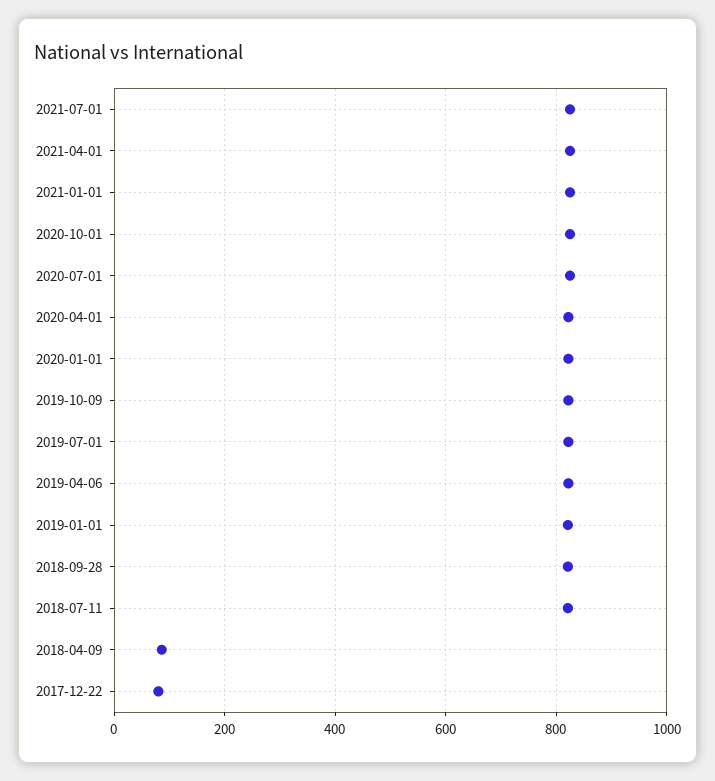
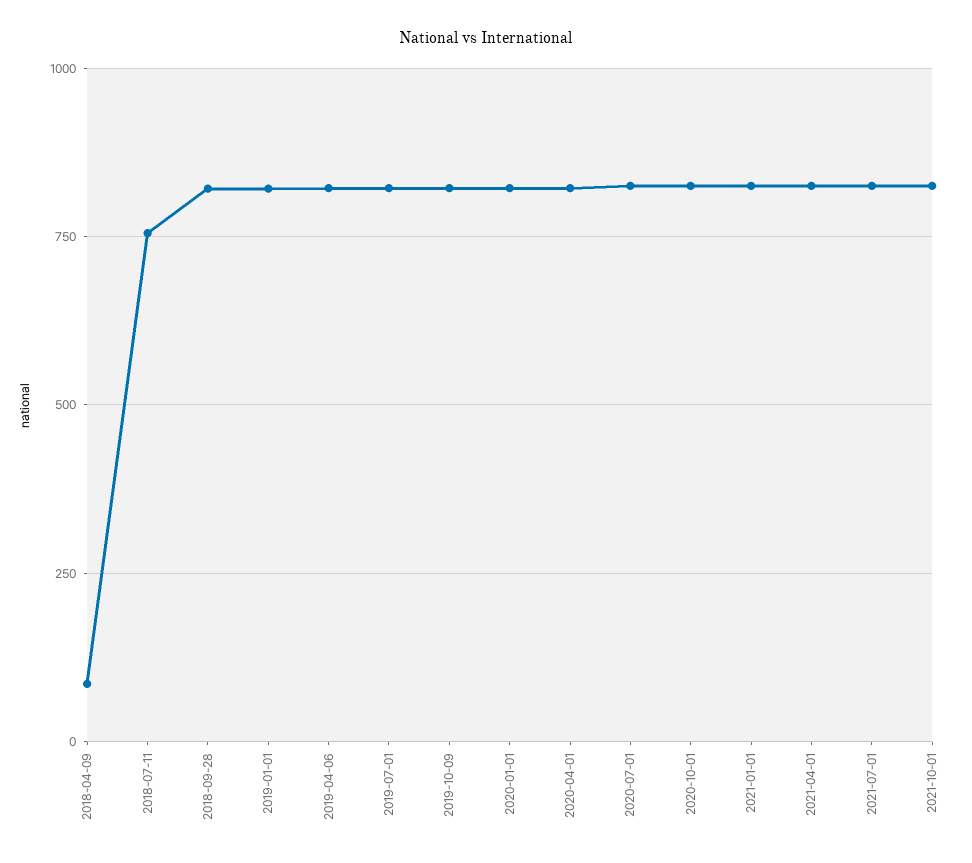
2018-07-11: 820 -> 750
2017-12-22: 80 -> none
2021-10-01: none -> 825

